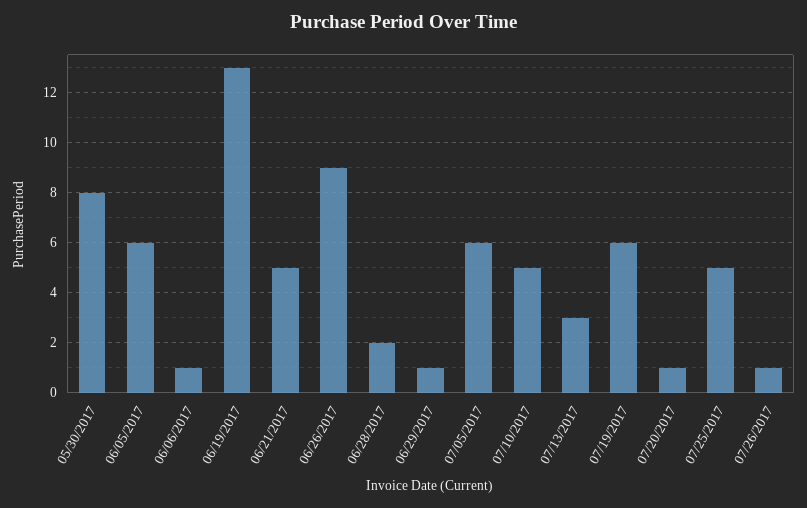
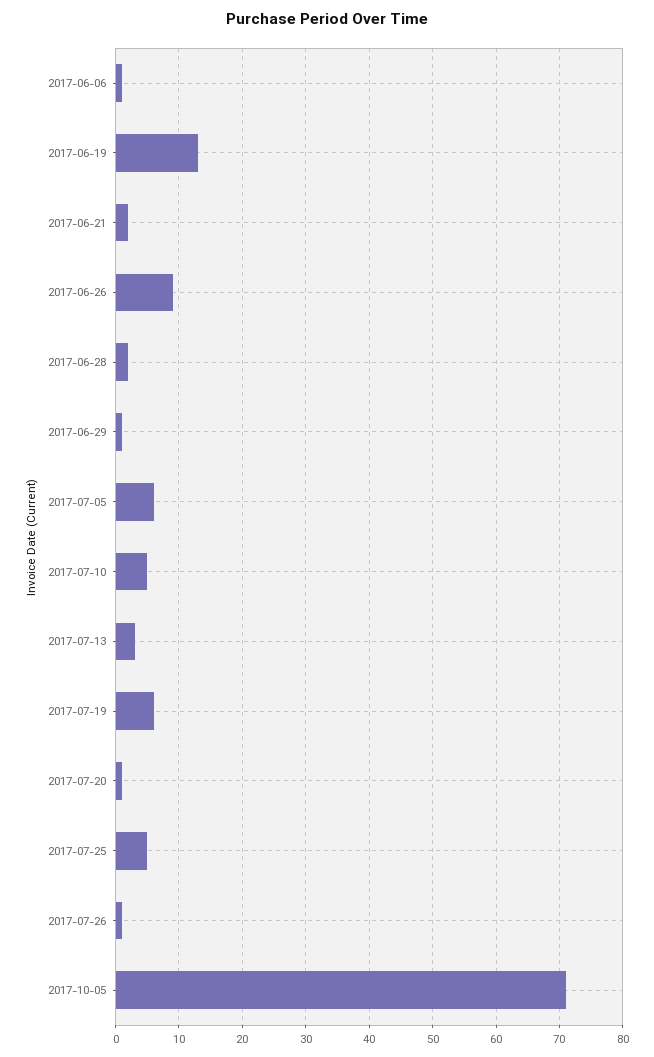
05/30/2017: 8 -> none
06/05/2017: 6 -> none
06/21/2017: 5 -> 2
2017-10-05: none -> 71

